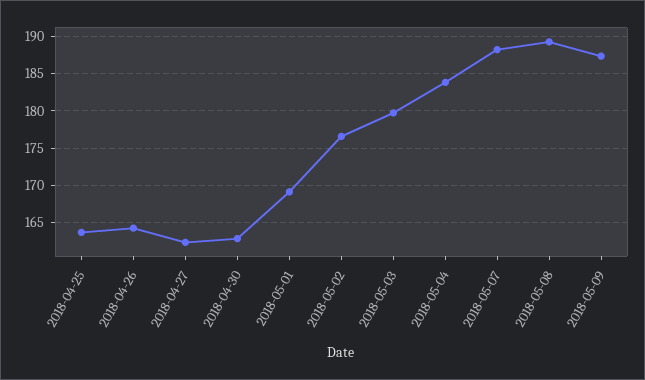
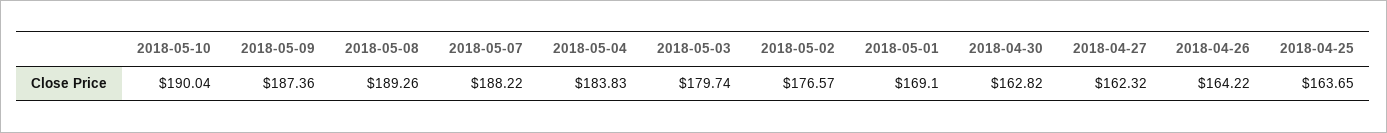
2018-05-10: none -> 190.04

